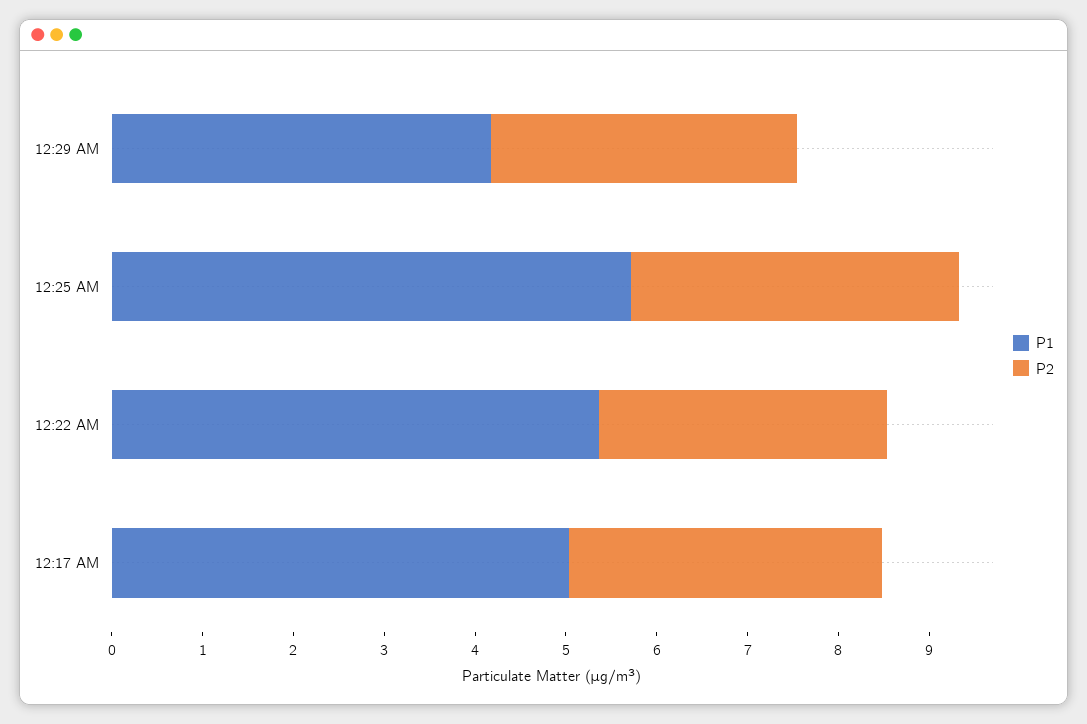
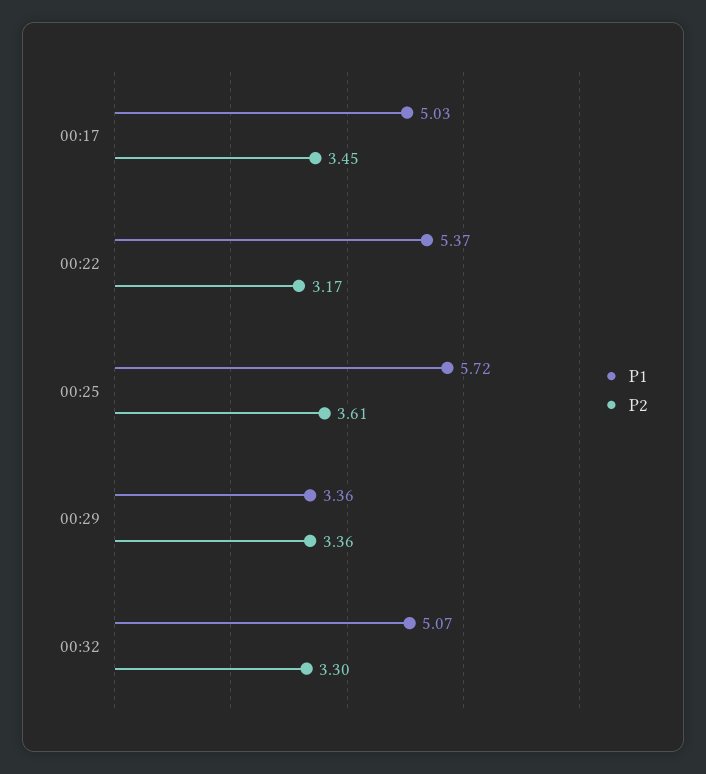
P1, 12:29 AM: 4.2 -> 3.36
P1, 00:32: none -> 5.07
P2, 00:32: none -> 3.3

